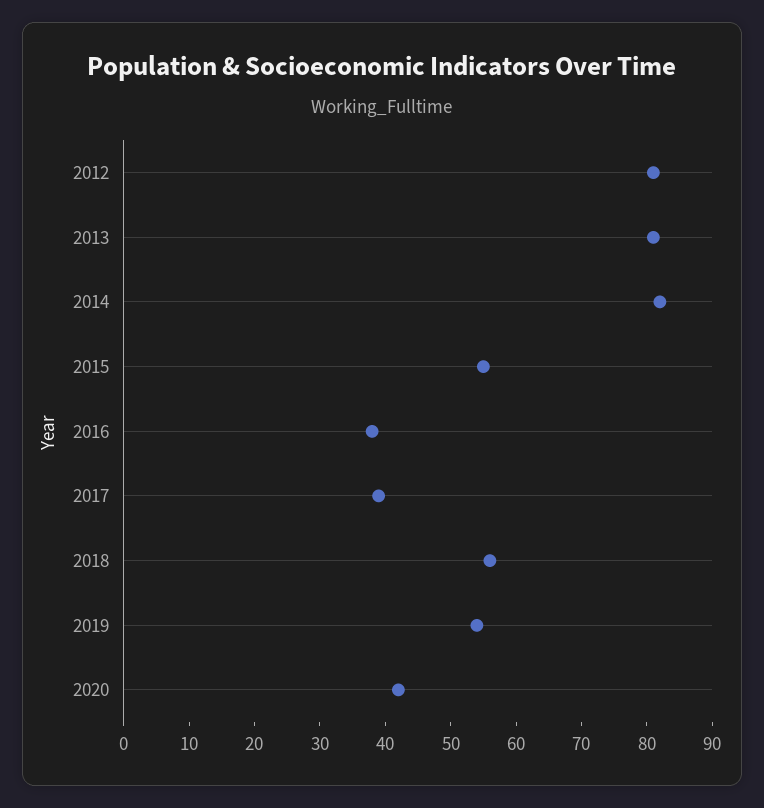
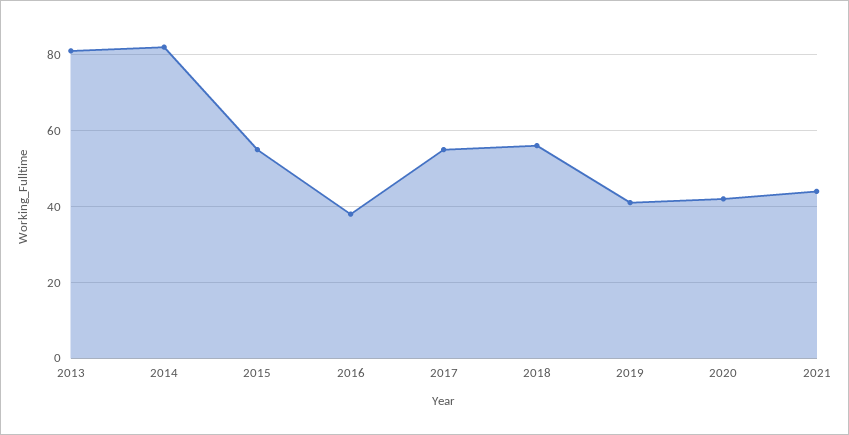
2012: 80 -> none
2017: 40 -> 55
2019: 55 -> 40
2021: none -> 45

